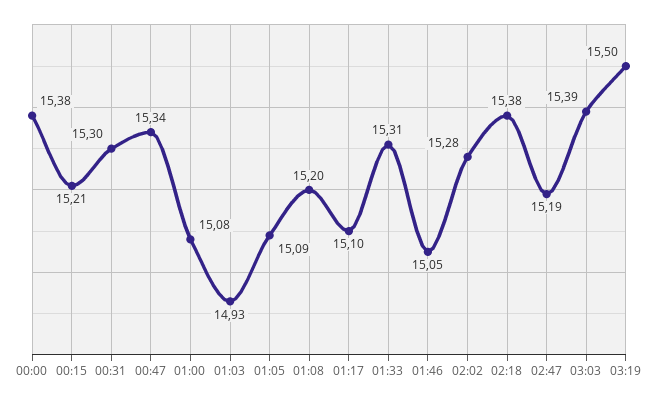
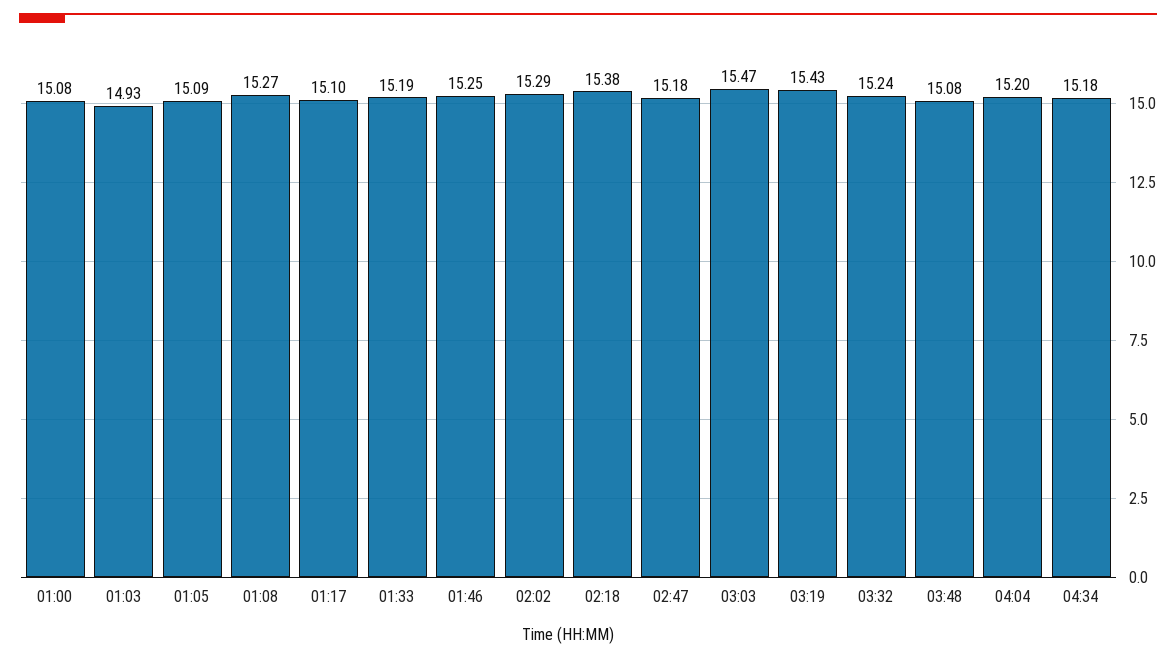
00:00: 15.38 -> none
00:15: 15.21 -> none
00:31: 15.3 -> none
00:47: 15.34 -> none
01:08: 15.2 -> 15.27
01:33: 15.31 -> 15.19
01:46: 15.05 -> 15.25
02:02: 15.28 -> 15.29
02:47: 15.19 -> 15.18
03:03: 15.39 -> 15.47
03:19: 15.5 -> 15.43
03:32: none -> 15.24
03:48: none -> 15.08
04:04: none -> 15.2
04:34: none -> 15.18

